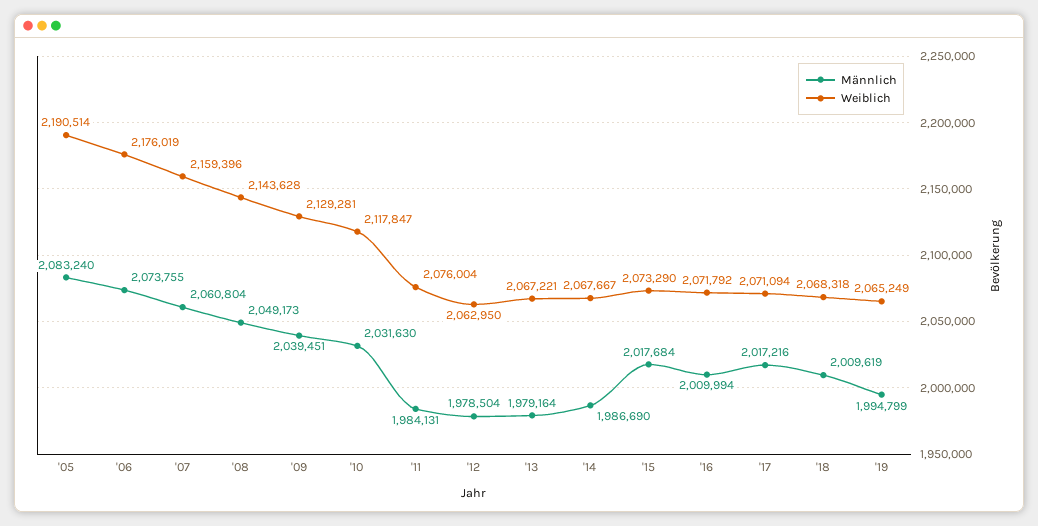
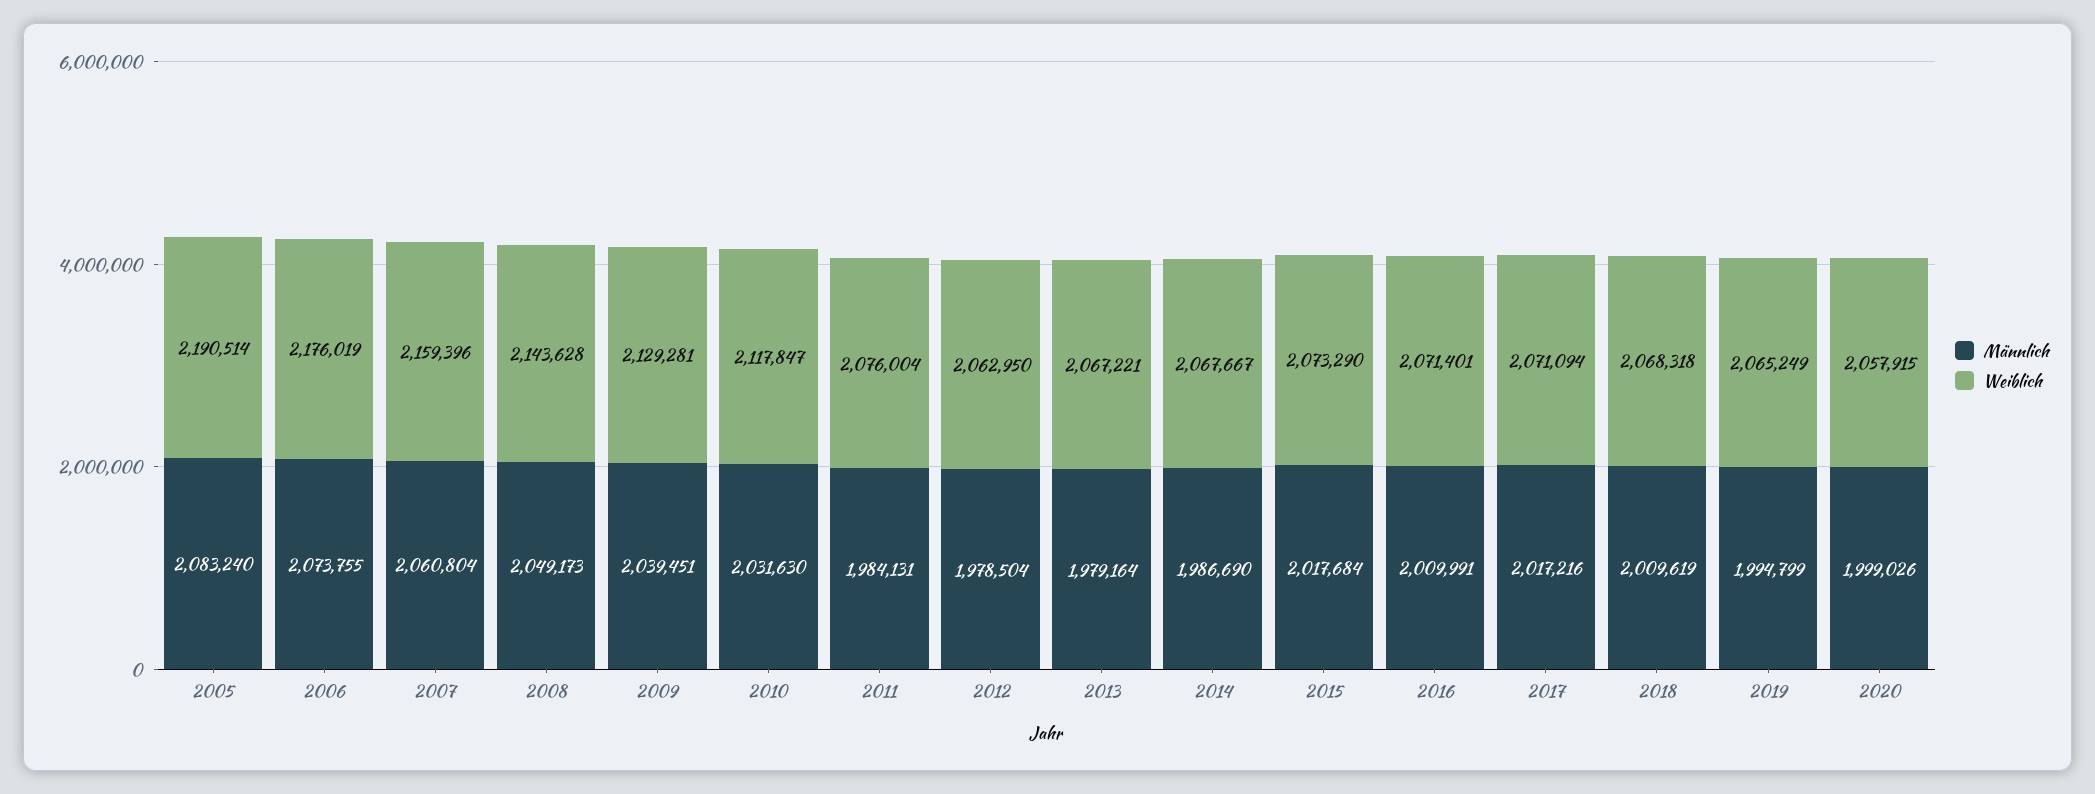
Männlich, '16: 2009994 -> 2009991
Weiblich, '16: 2071792 -> 2071401
Männlich, 2020: none -> 1999026
Weiblich, 2020: none -> 2057915

